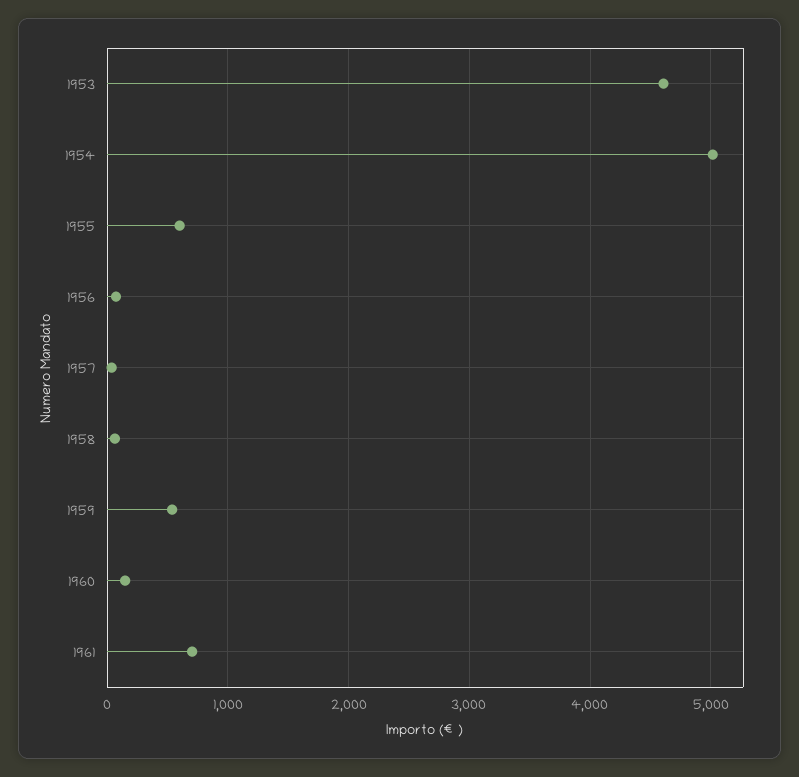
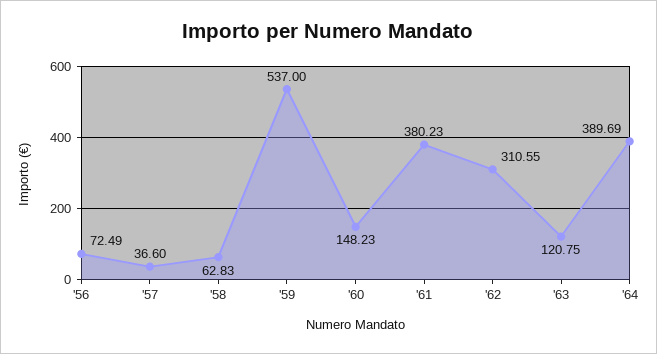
1953: 4600 -> none
1954: 5000 -> none
1955: 600 -> none
1961: 700 -> 380.23
'62: none -> 310.55
'63: none -> 120.75
'64: none -> 389.69

